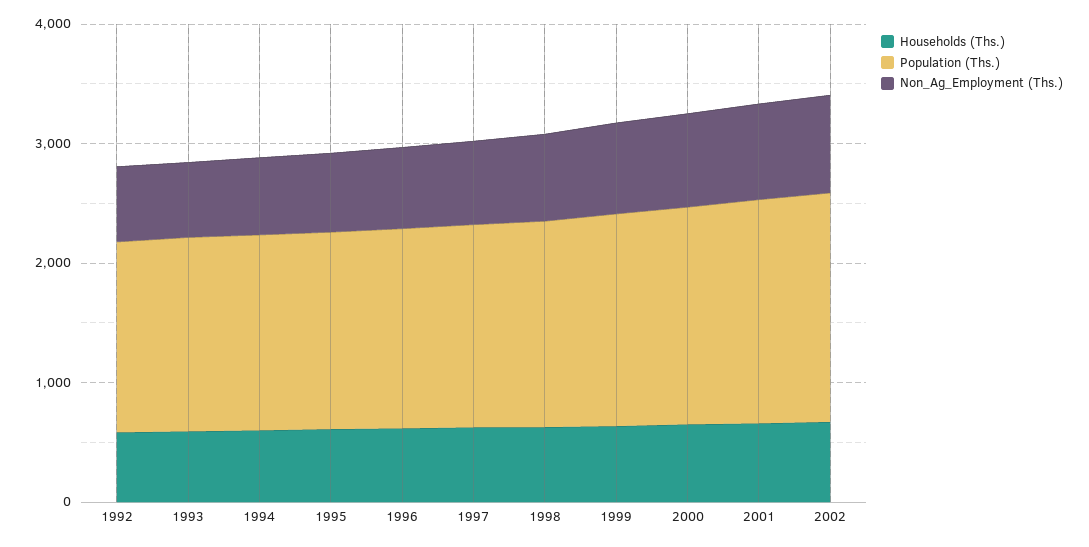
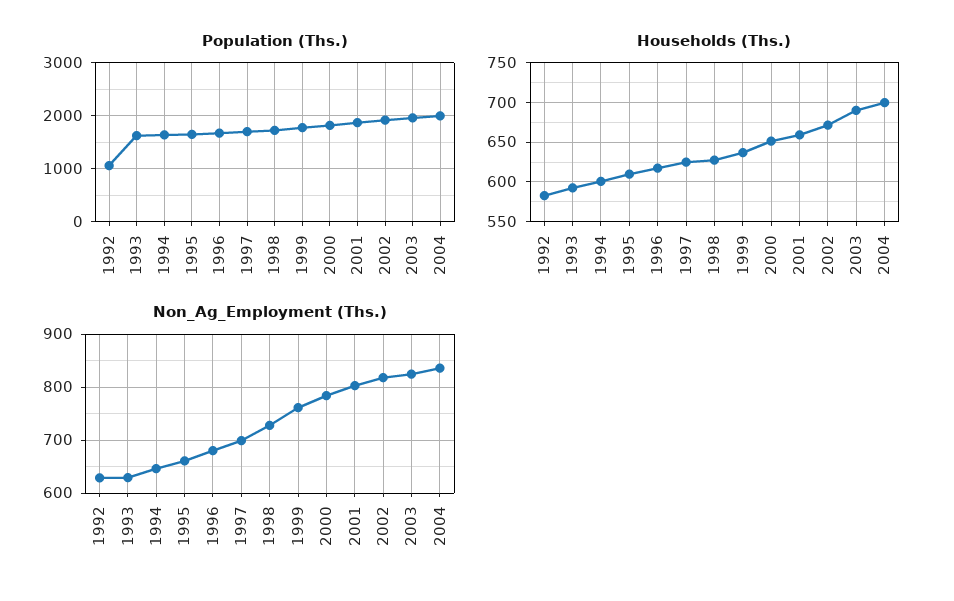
Population (Ths.), 1992: 1600 -> 1000
Population (Ths.), 2003: none -> 2000
Population (Ths.), 2004: none -> 2000
Households (Ths.), 2003: none -> 690
Households (Ths.), 2004: none -> 700
Non_Ag_Employment (Ths.), 2003: none -> 820
Non_Ag_Employment (Ths.), 2004: none -> 840

